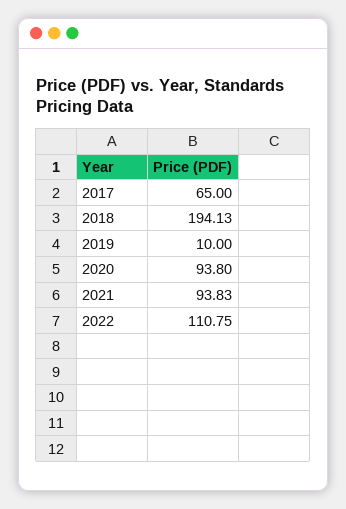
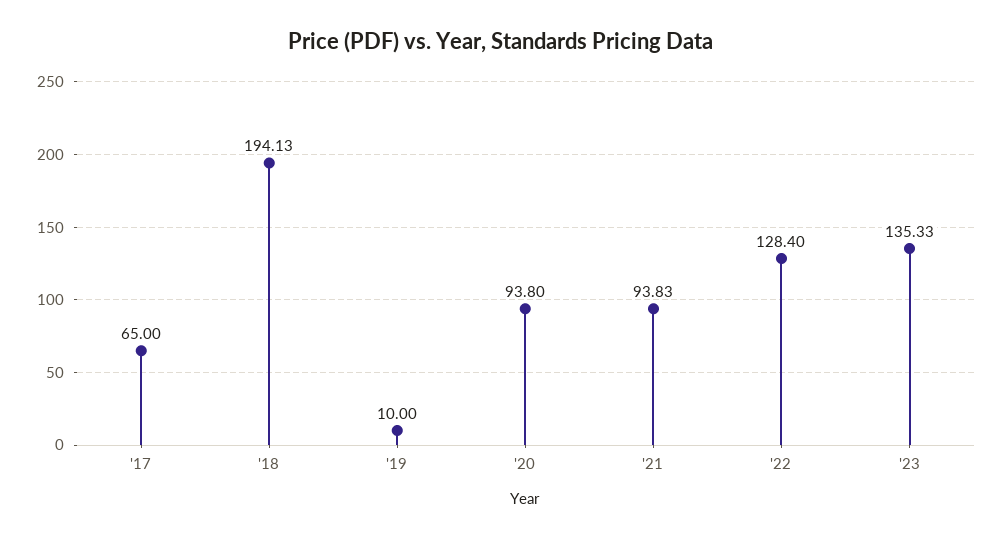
2022: 110.75 -> 128.4
'23: none -> 135.33

